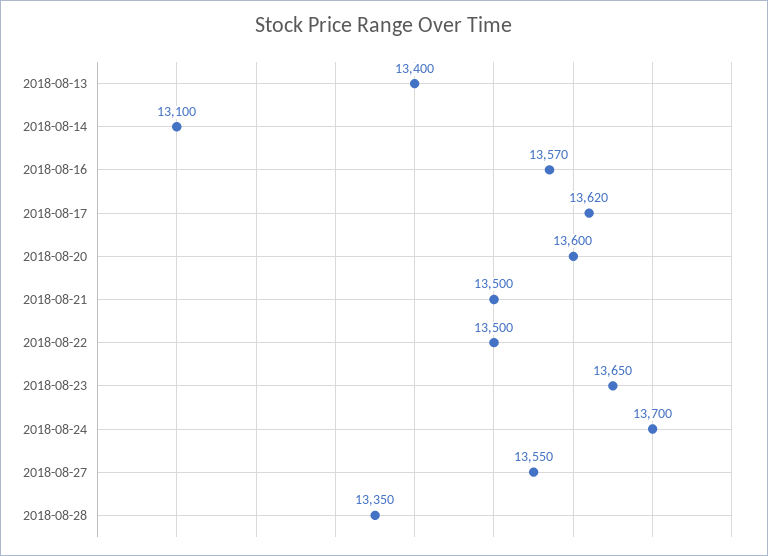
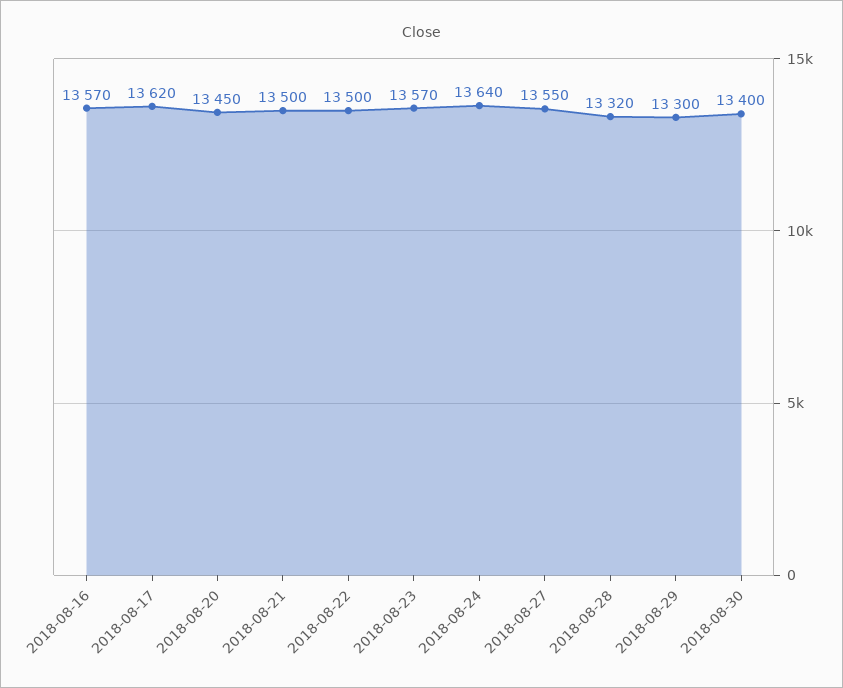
2018-08-13: 13400 -> none
2018-08-14: 13100 -> none
2018-08-20: 13600 -> 13450
2018-08-23: 13650 -> 13570
2018-08-24: 13700 -> 13640
2018-08-28: 13350 -> 13320
2018-08-29: none -> 13300
2018-08-30: none -> 13400

